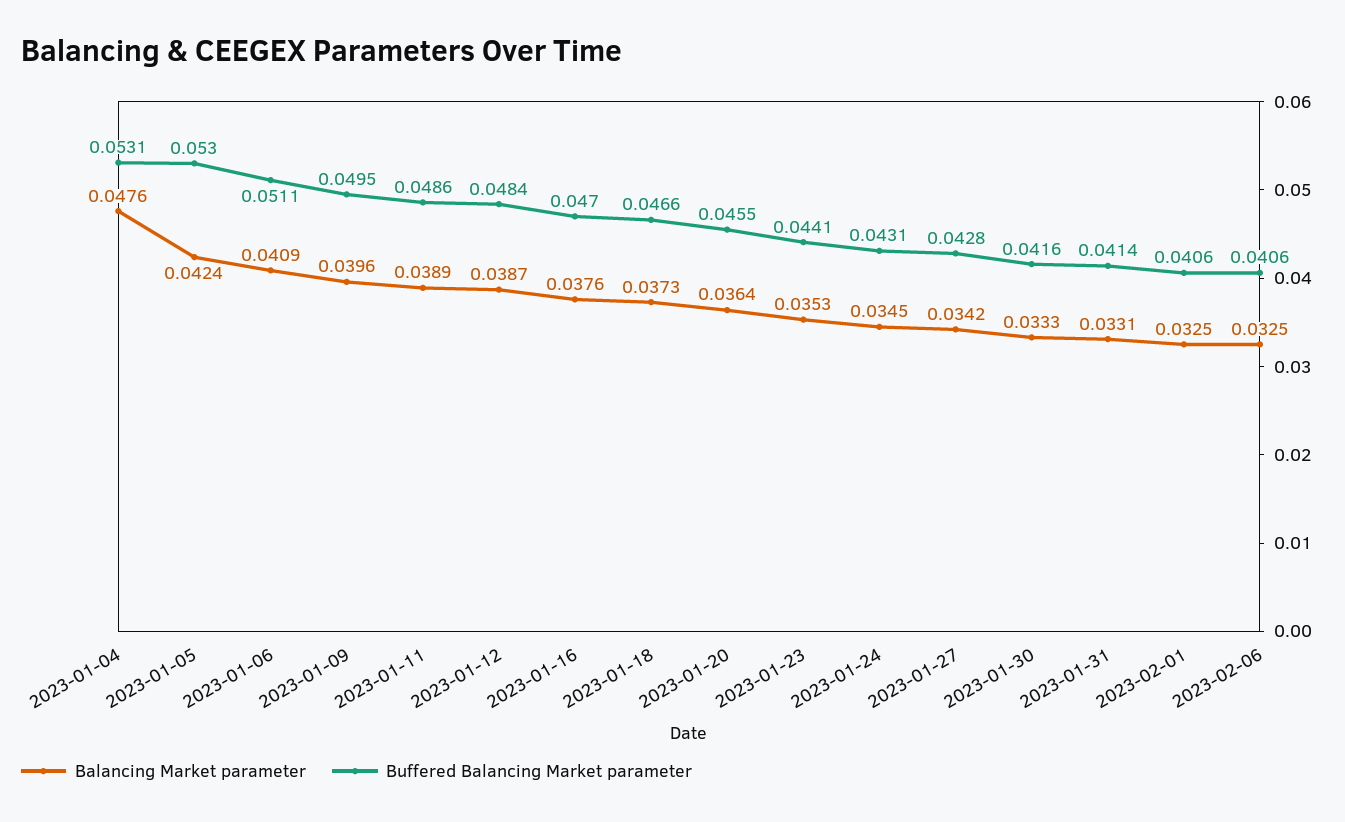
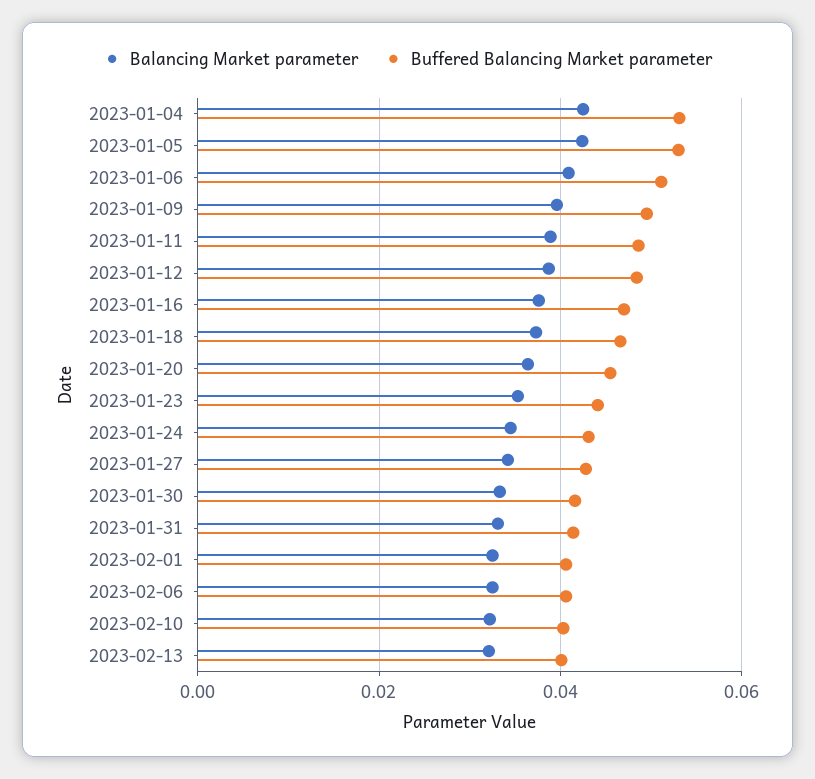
Balancing Market parameter, 2023-01-04: 0.0476 -> 0.042
Balancing Market parameter, 2023-02-10: none -> 0.032
Buffered Balancing Market parameter, 2023-02-10: none -> 0.04
Balancing Market parameter, 2023-02-13: none -> 0.032
Buffered Balancing Market parameter, 2023-02-13: none -> 0.04

